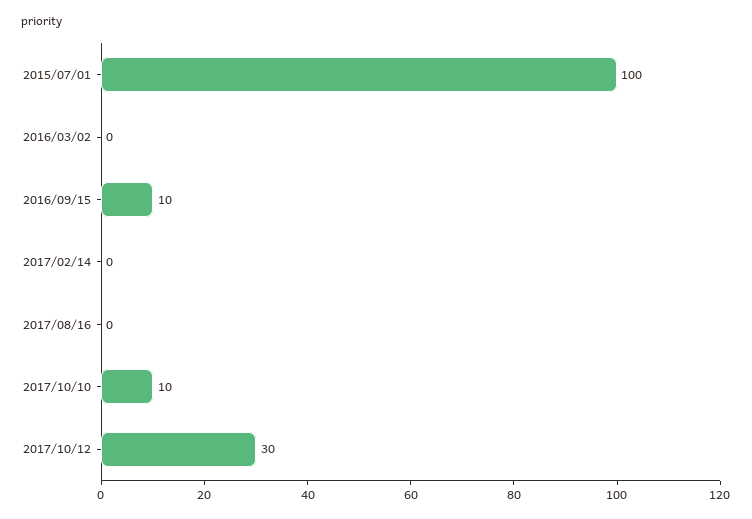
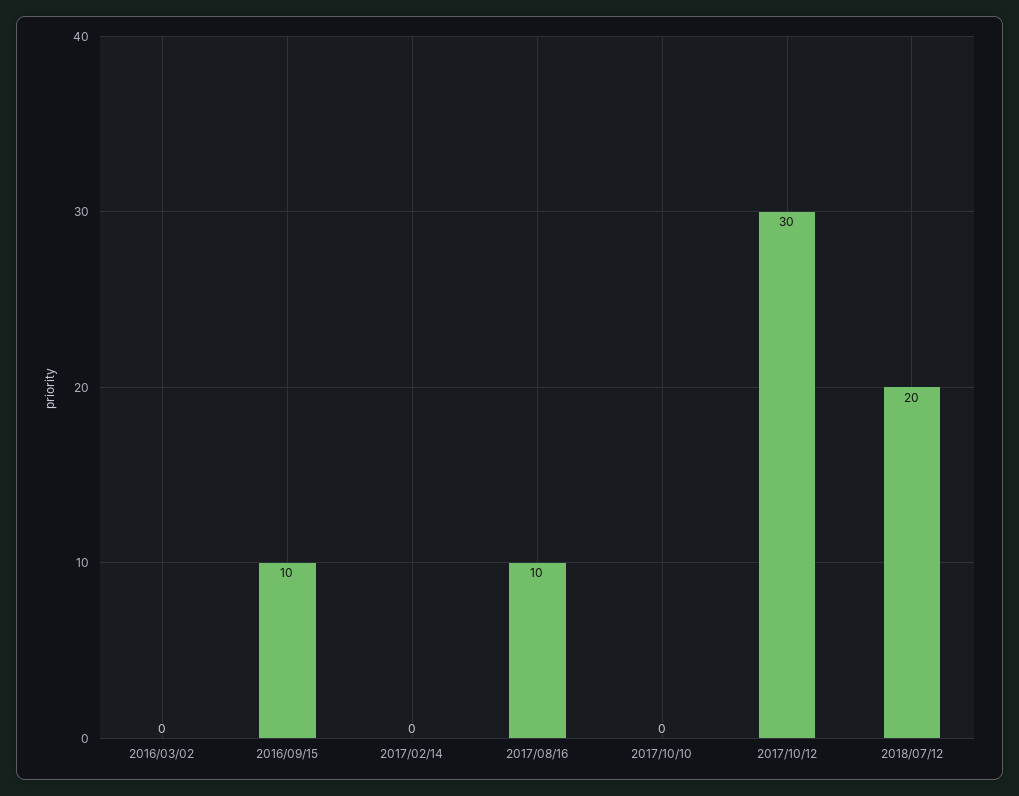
2015/07/01: 100 -> none
2017/08/16: 0 -> 10
2017/10/10: 10 -> 0
2018/07/12: none -> 20

